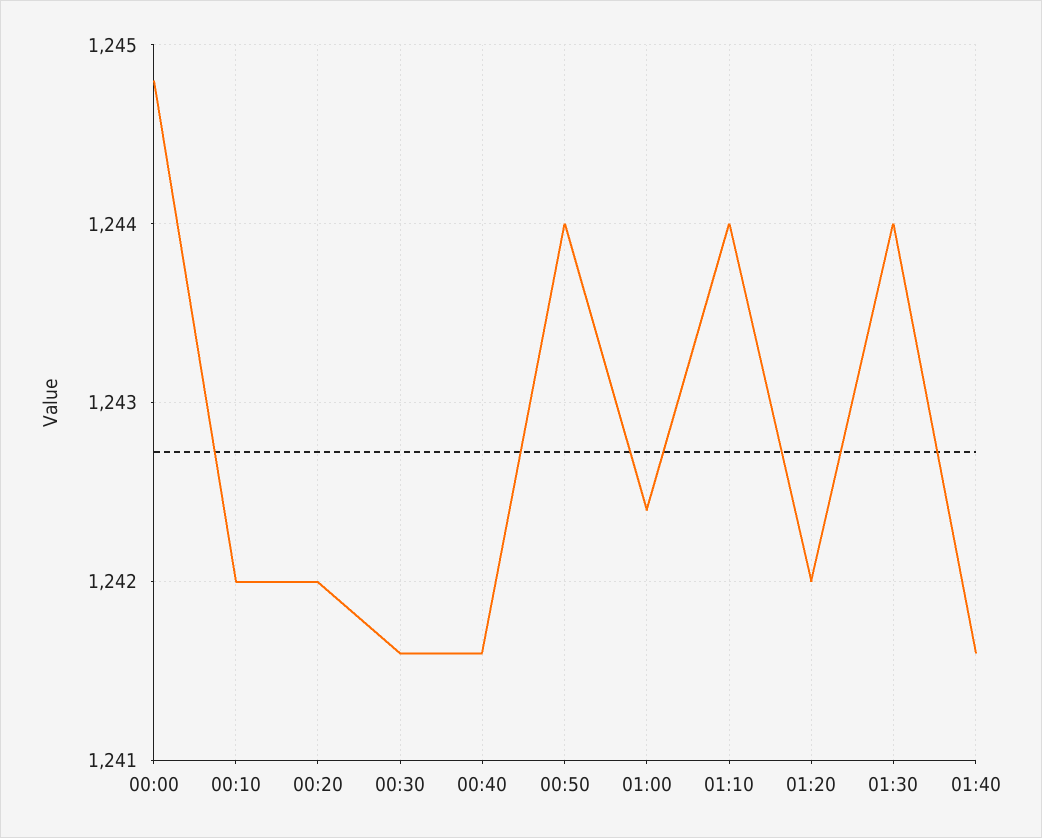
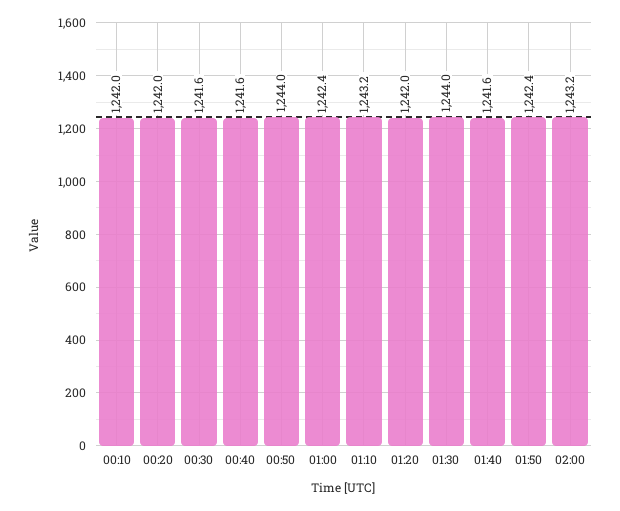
00:00: 1244.8 -> none
01:10: 1244 -> 1243.2
01:50: none -> 1242.4
02:00: none -> 1243.2

